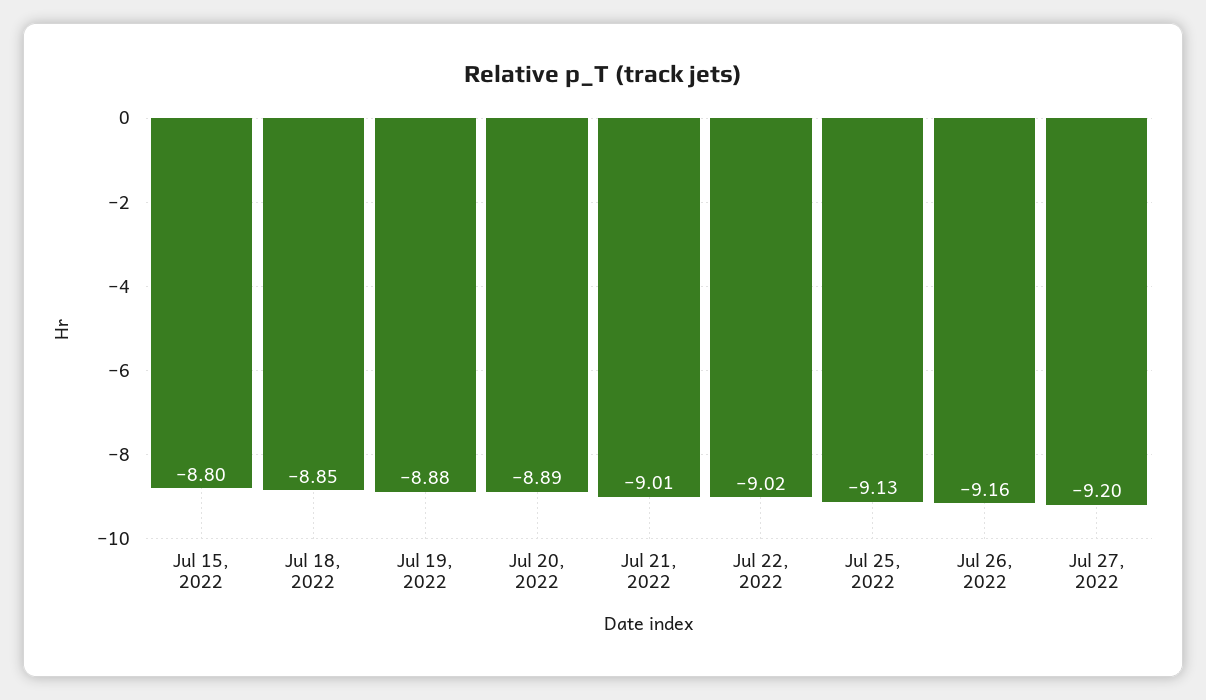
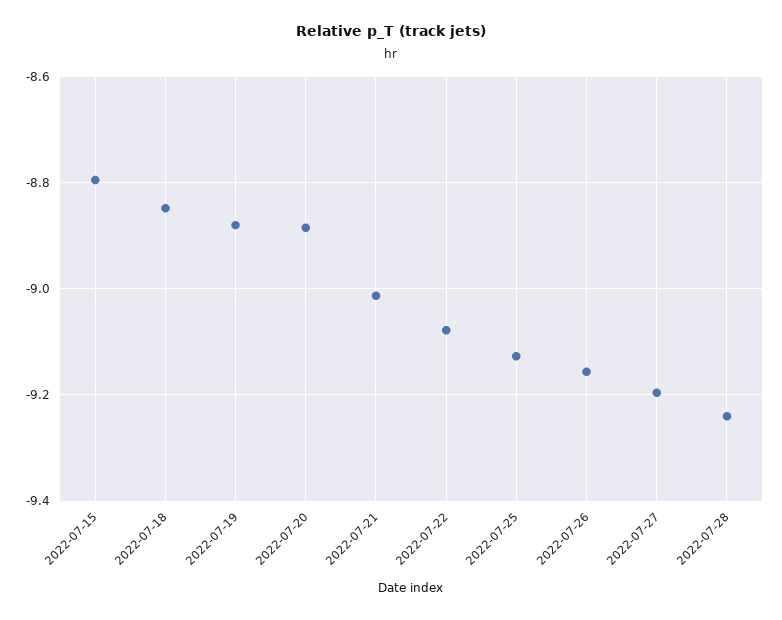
Jul 22, 2022: -9.02 -> -9.08
2022-07-28: none -> -9.24

